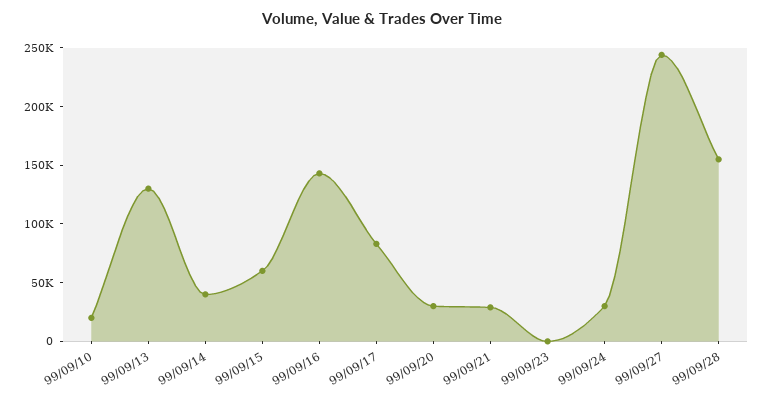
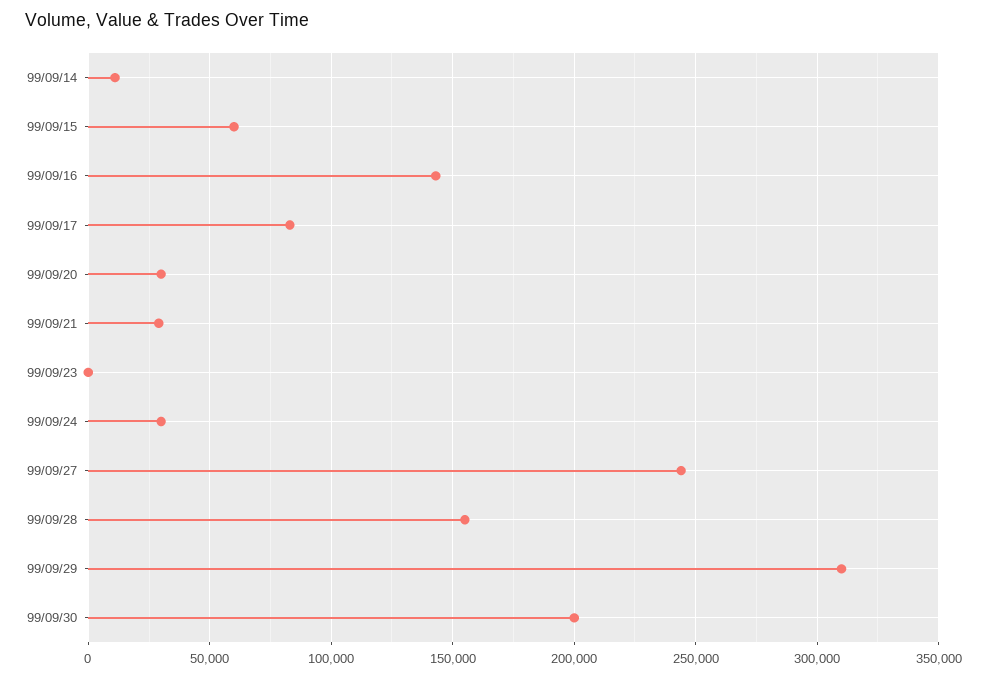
99/09/10: 20000 -> none
99/09/13: 130000 -> none
99/09/14: 40000 -> 10000
99/09/29: none -> 310000
99/09/30: none -> 200000

